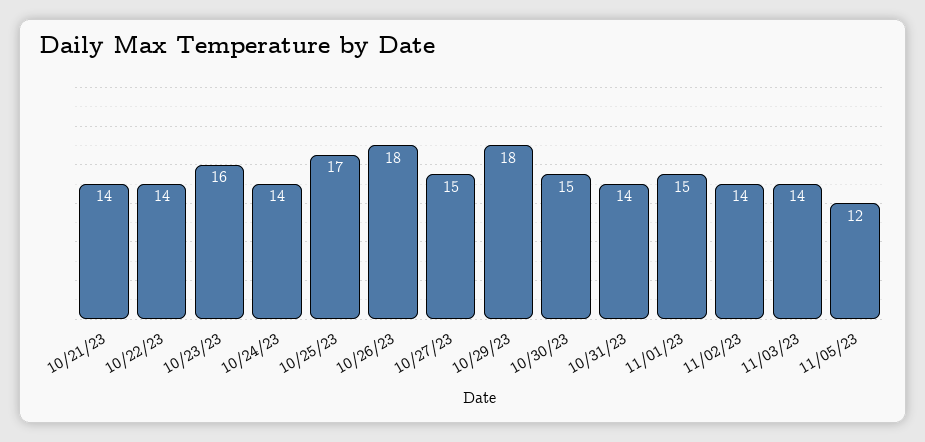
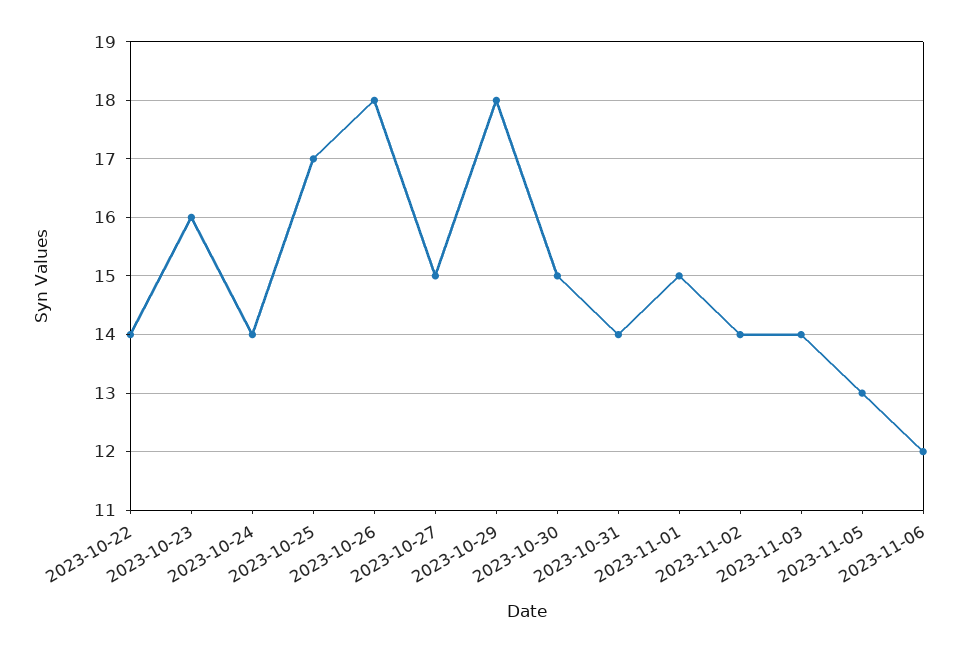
10/21/23: 14 -> none
11/05/23: 12 -> 13
2023-11-06: none -> 12

